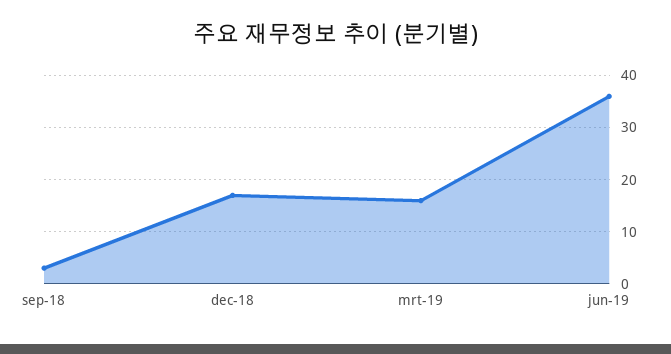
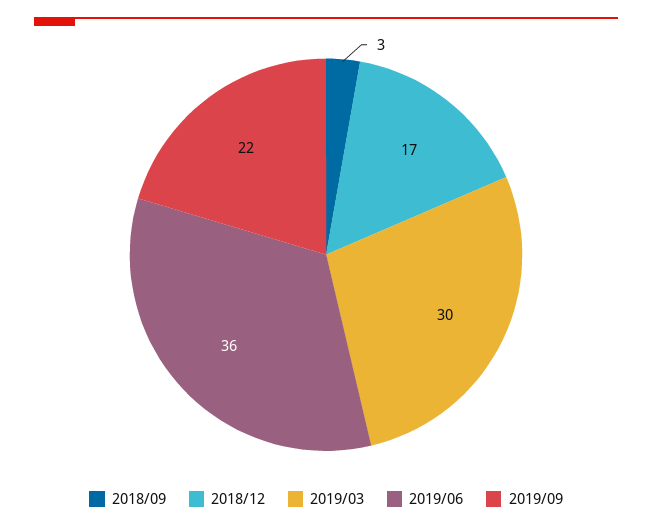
mrt-19: 15 -> 30
2019/09: none -> 22

